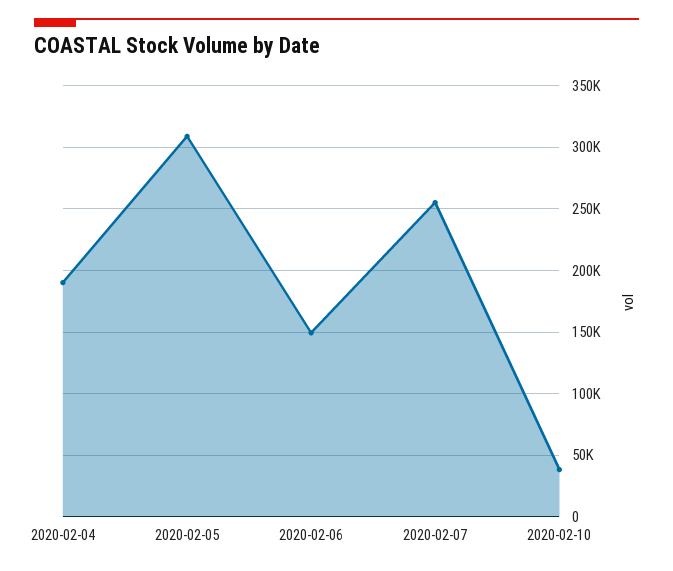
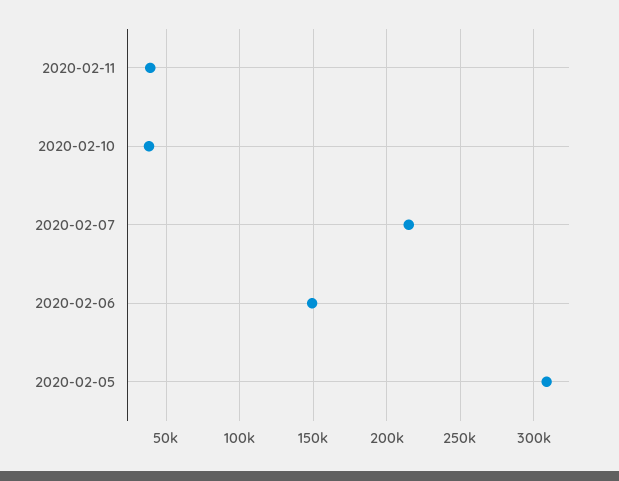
2020-02-04: 190000 -> none
2020-02-07: 255000 -> 215000
2020-02-11: none -> 40000

